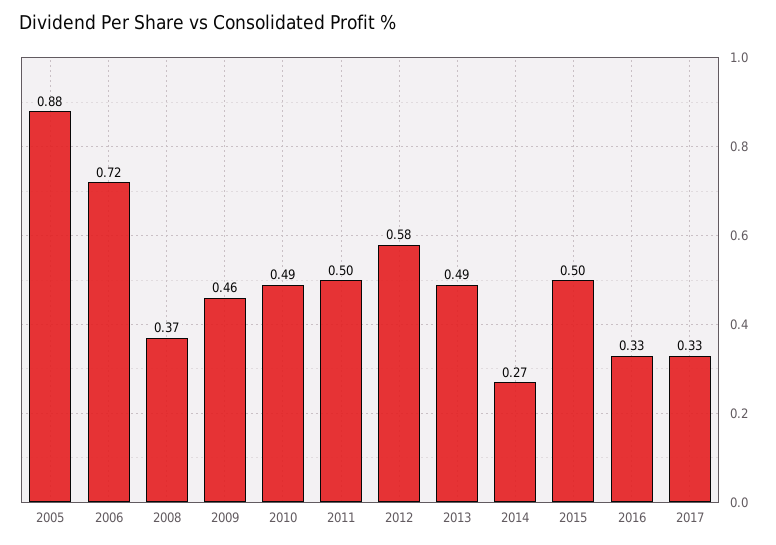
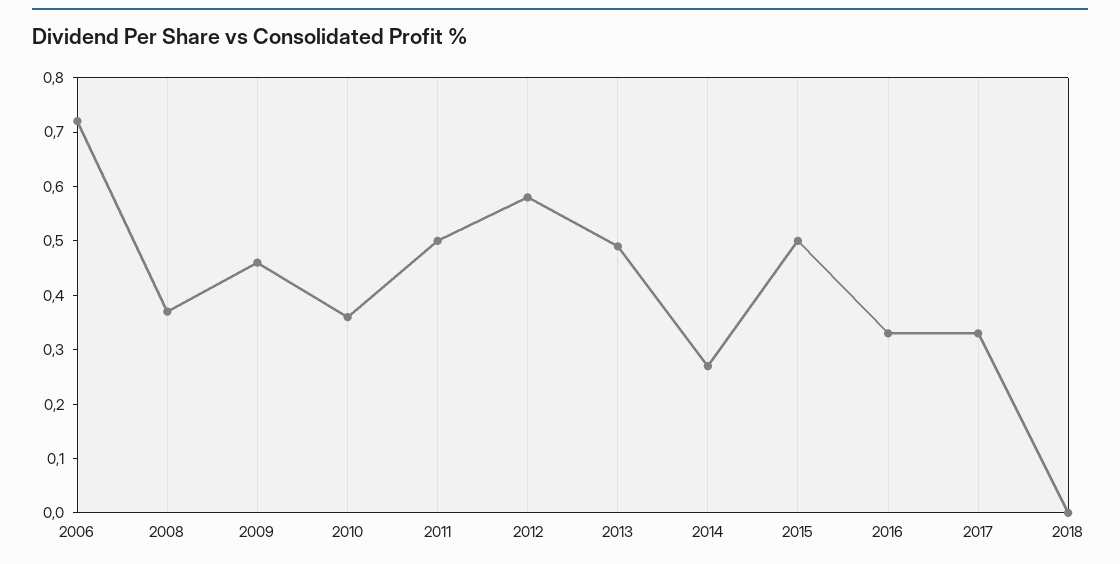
2005: 0.88 -> none
2010: 0.49 -> 0.35
2018: none -> 0

